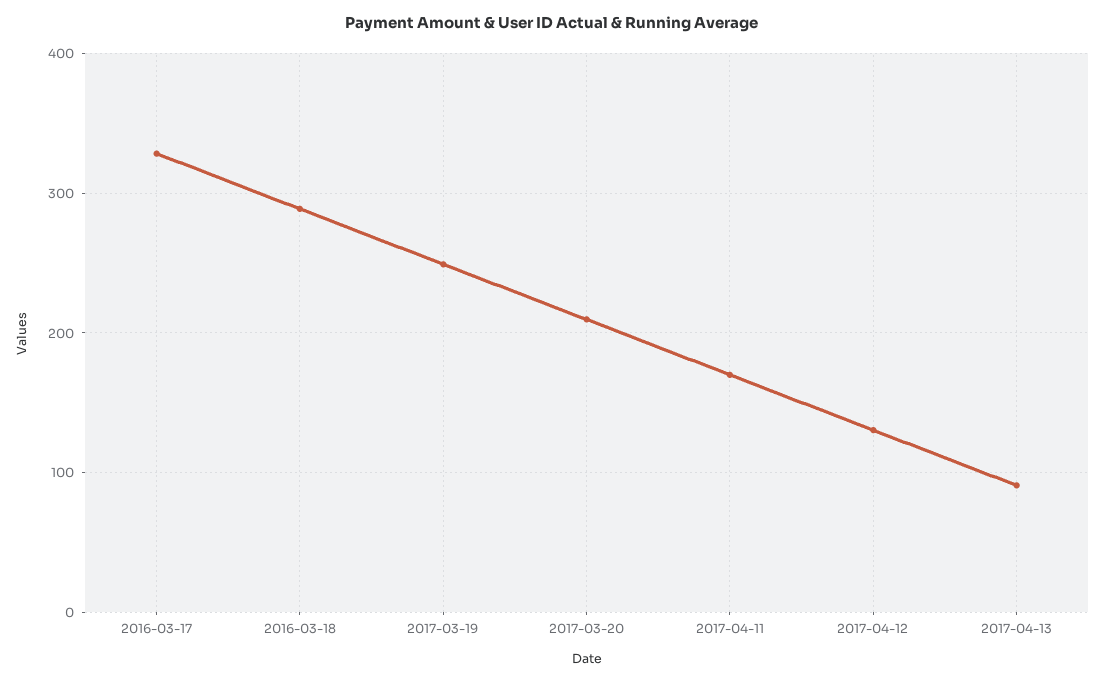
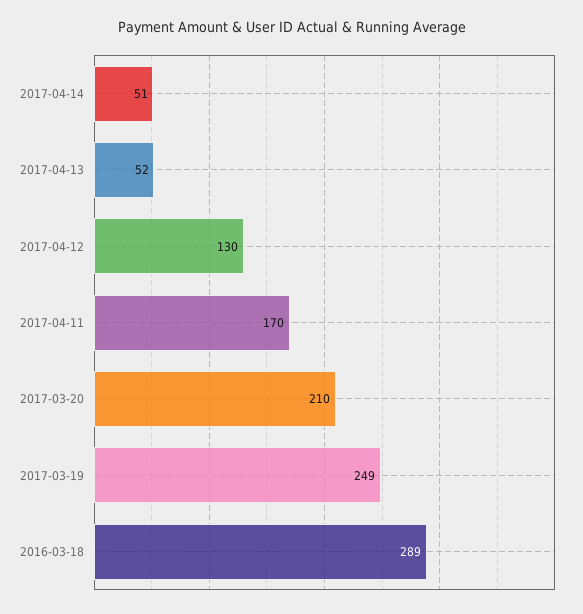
2016-03-17: 330 -> none
2017-04-13: 90 -> 52
2017-04-14: none -> 51

